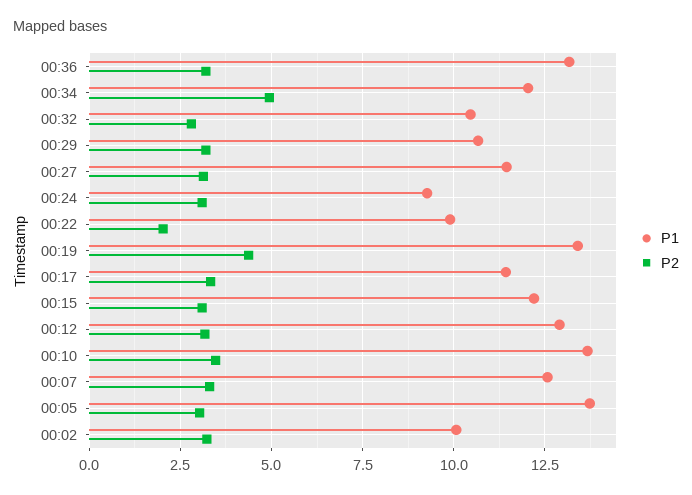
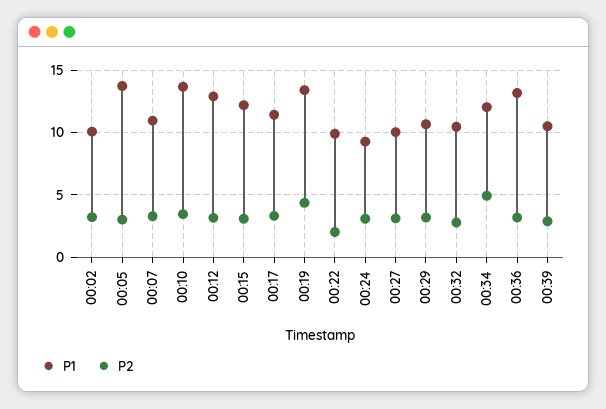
P1, 00:27: 11.5 -> 10
P1, 00:07: 12.5 -> 11
P1, 00:39: none -> 10.5
P2, 00:39: none -> 3

